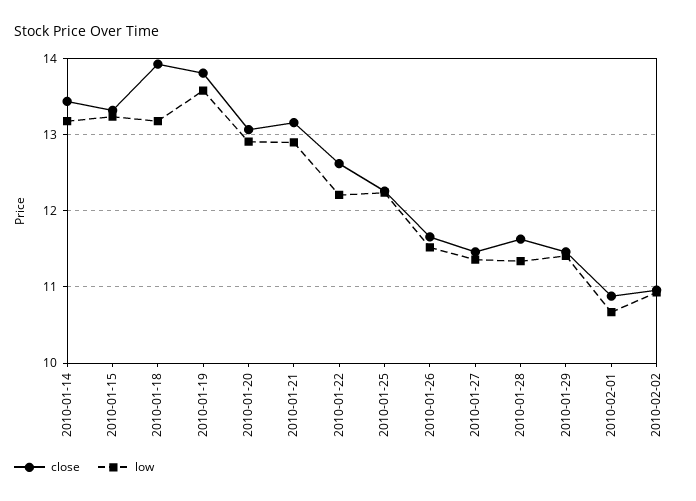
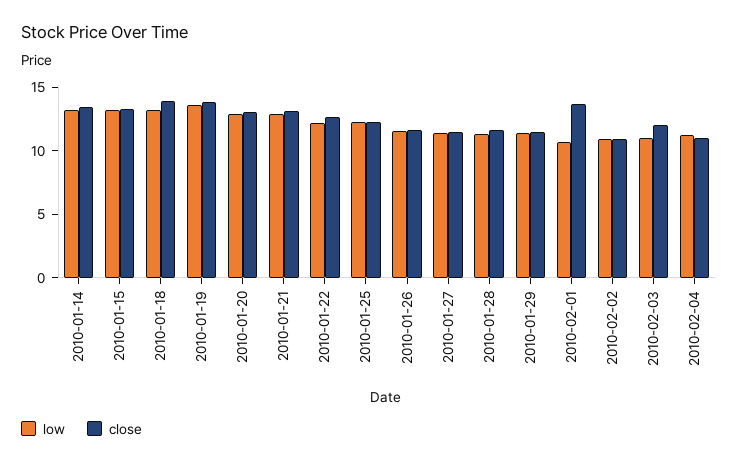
close, 2010-02-01: 10.9 -> 14
low, 2010-02-03: none -> 11
close, 2010-02-03: none -> 12
low, 2010-02-04: none -> 11
close, 2010-02-04: none -> 11

